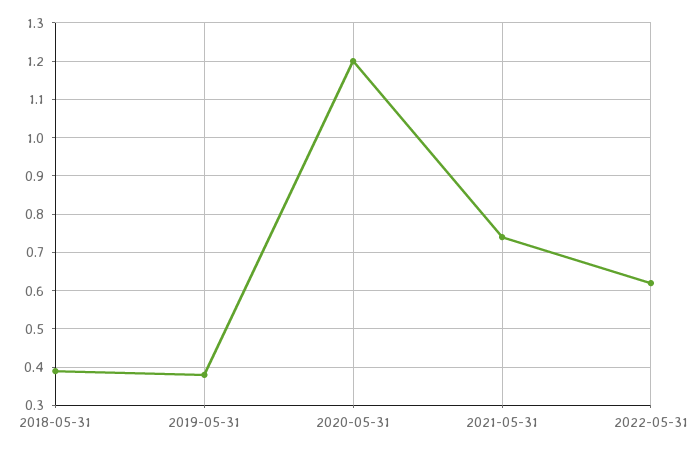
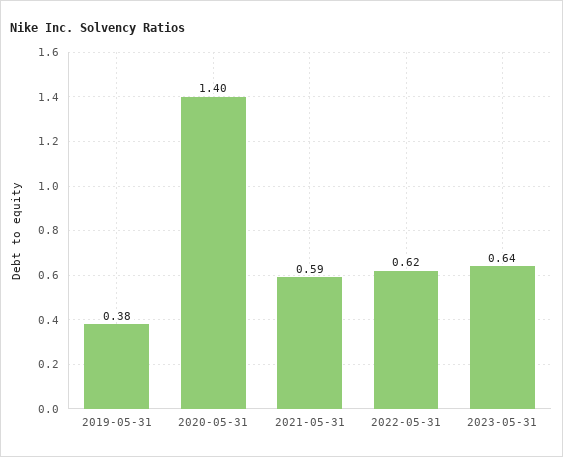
2018-05-31: 0.4 -> none
2020-05-31: 1.2 -> 1.4
2021-05-31: 0.75 -> 0.59
2023-05-31: none -> 0.64

